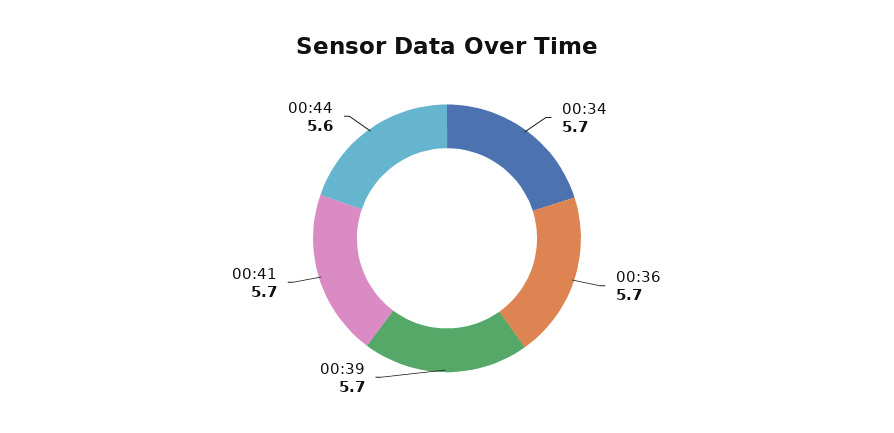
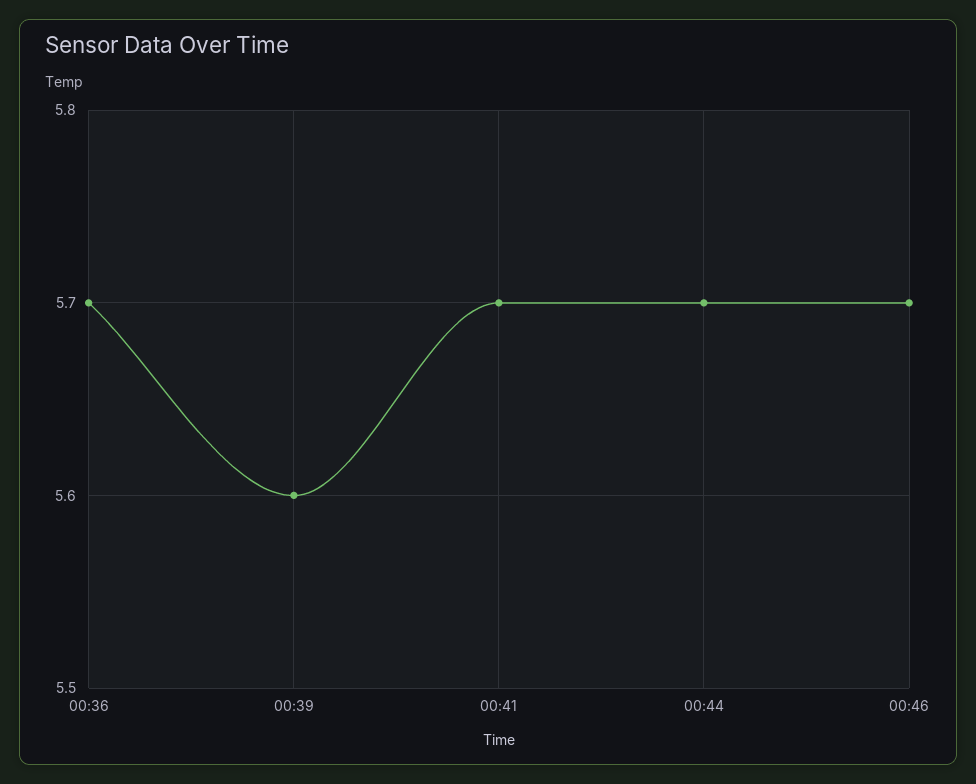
00:34: 5.7 -> none
00:39: 5.7 -> 5.6
00:44: 5.6 -> 5.7
00:46: none -> 5.7

